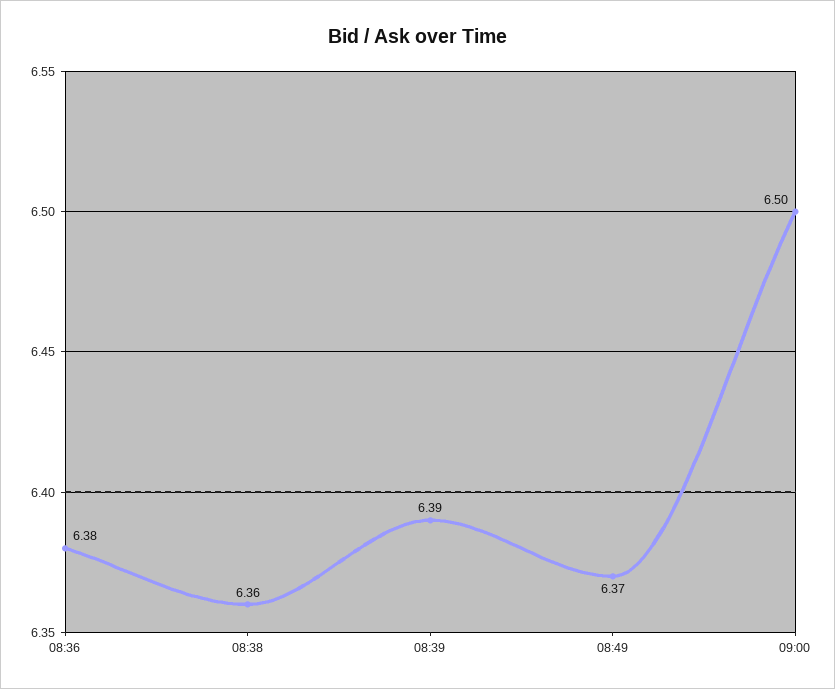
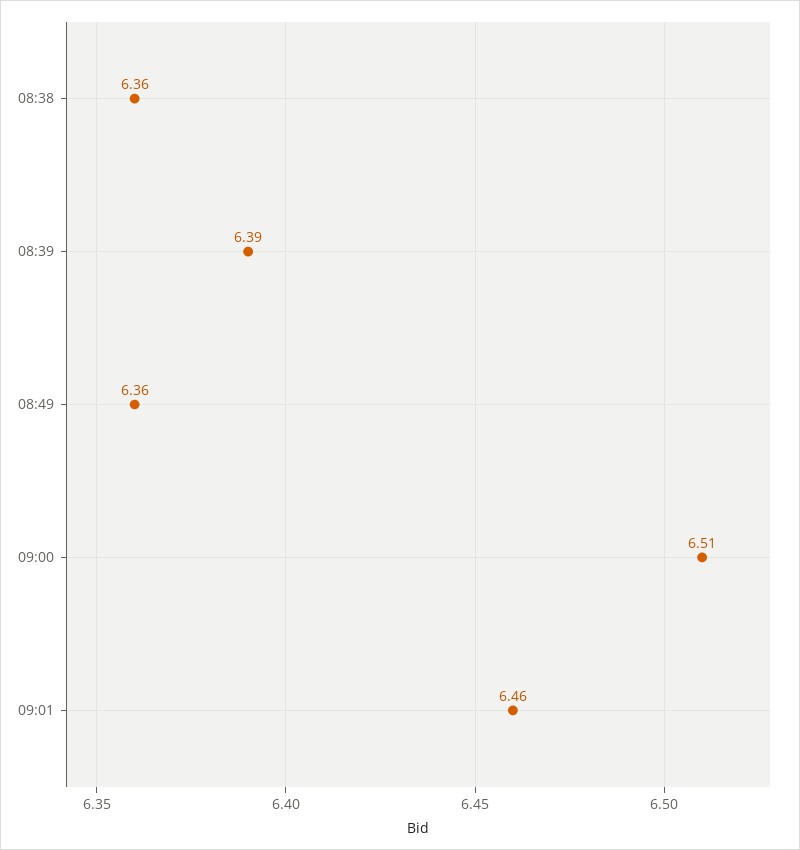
08:36: 6.38 -> none
08:49: 6.37 -> 6.36
09:00: 6.5 -> 6.51
09:01: none -> 6.46

